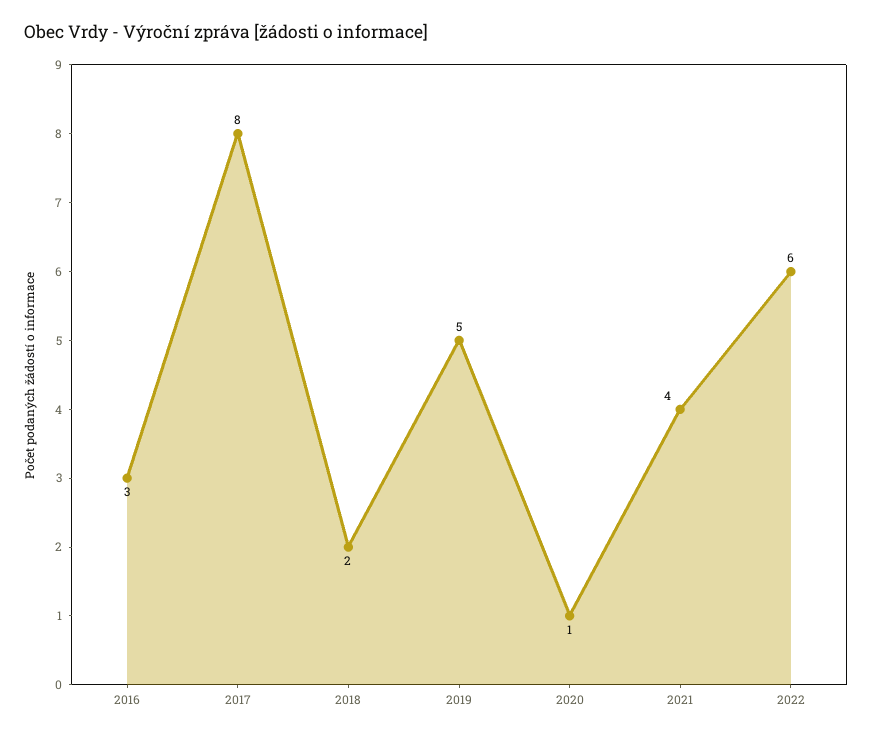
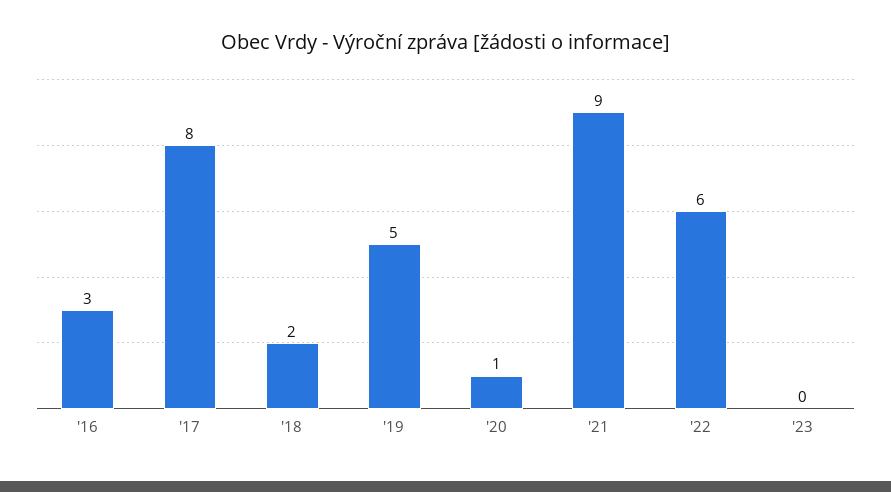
2021: 4 -> 9
'23: none -> 0

